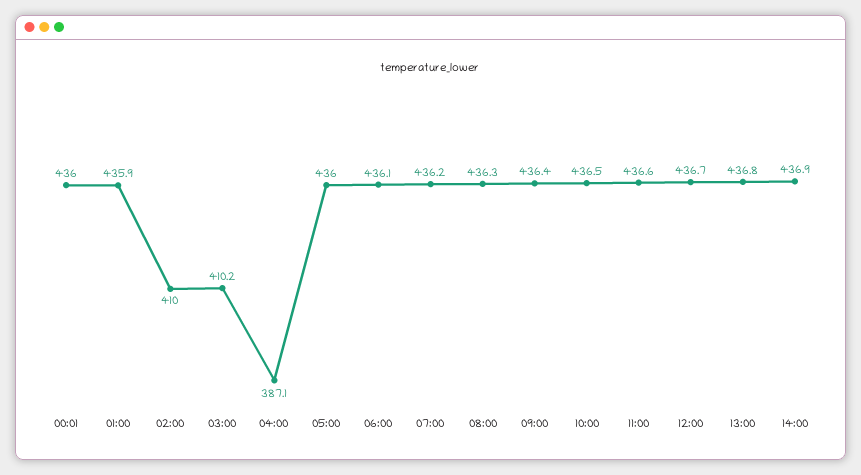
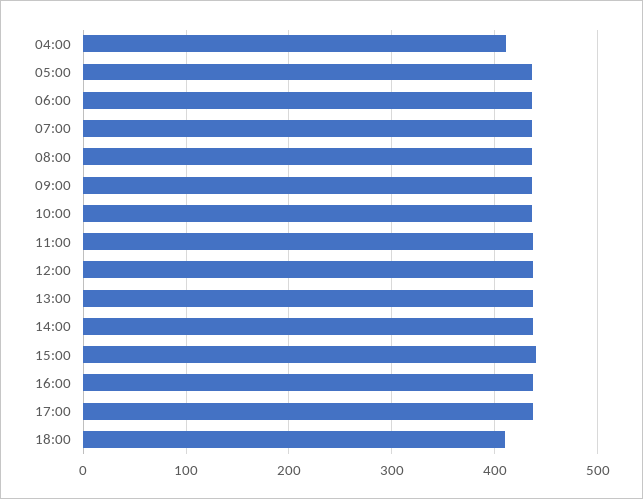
00:01: 436 -> none
01:00: 435.9 -> none
02:00: 410 -> none
03:00: 410.2 -> none
04:00: 387.1 -> 410
15:00: none -> 440
16:00: none -> 440
17:00: none -> 440
18:00: none -> 410

